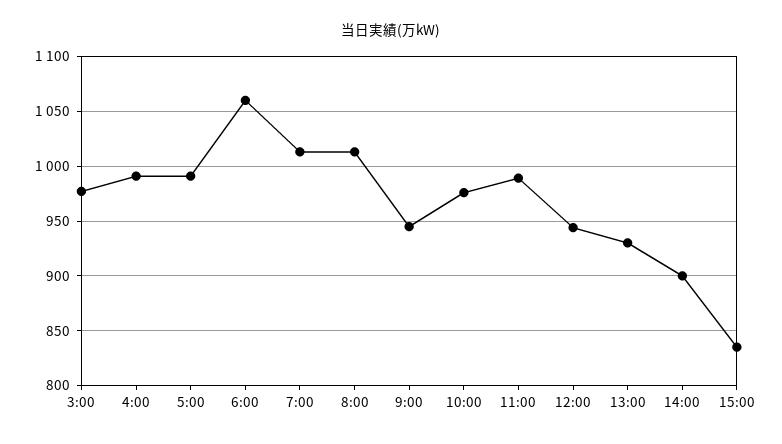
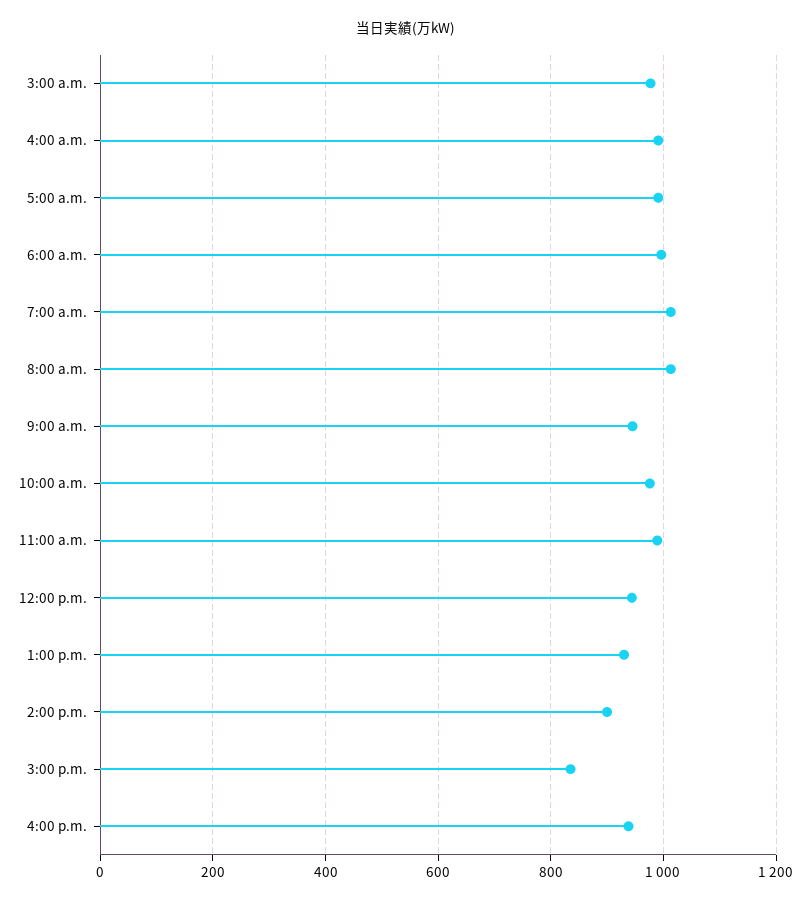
6:00: 1060 -> 1000
4:00 p.m.: none -> 940

